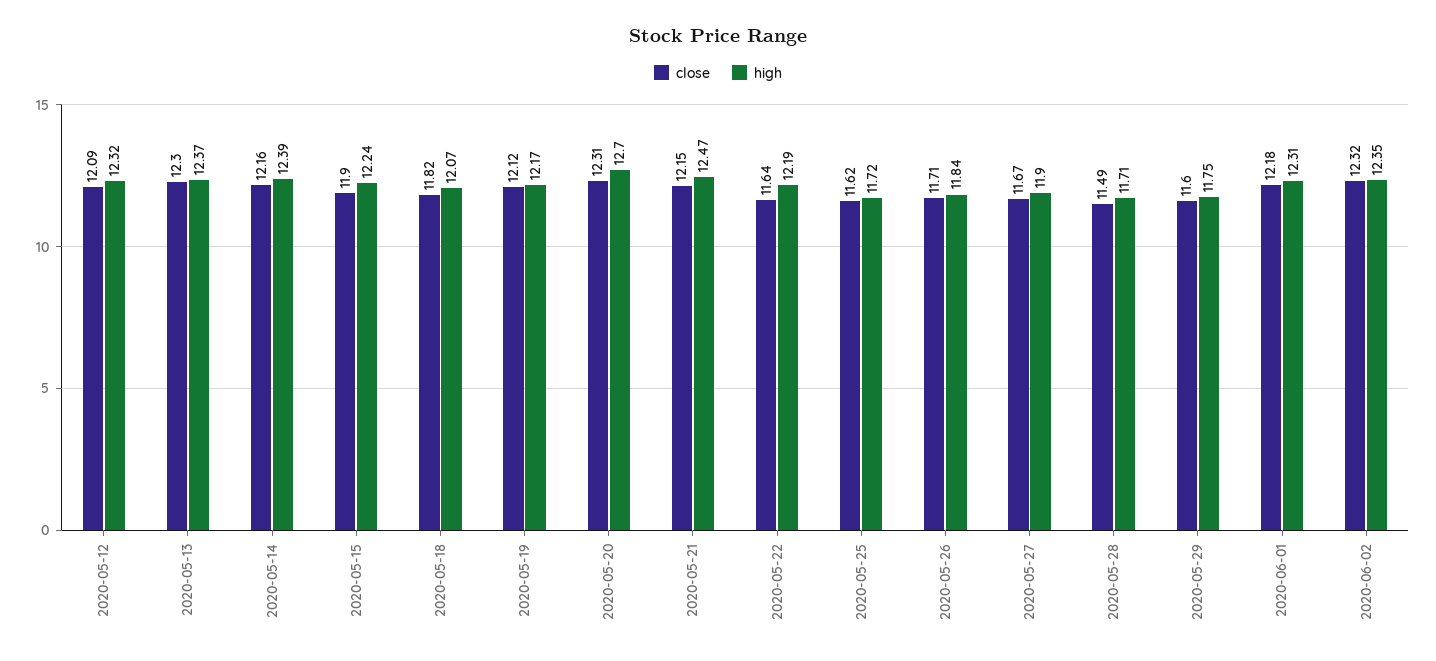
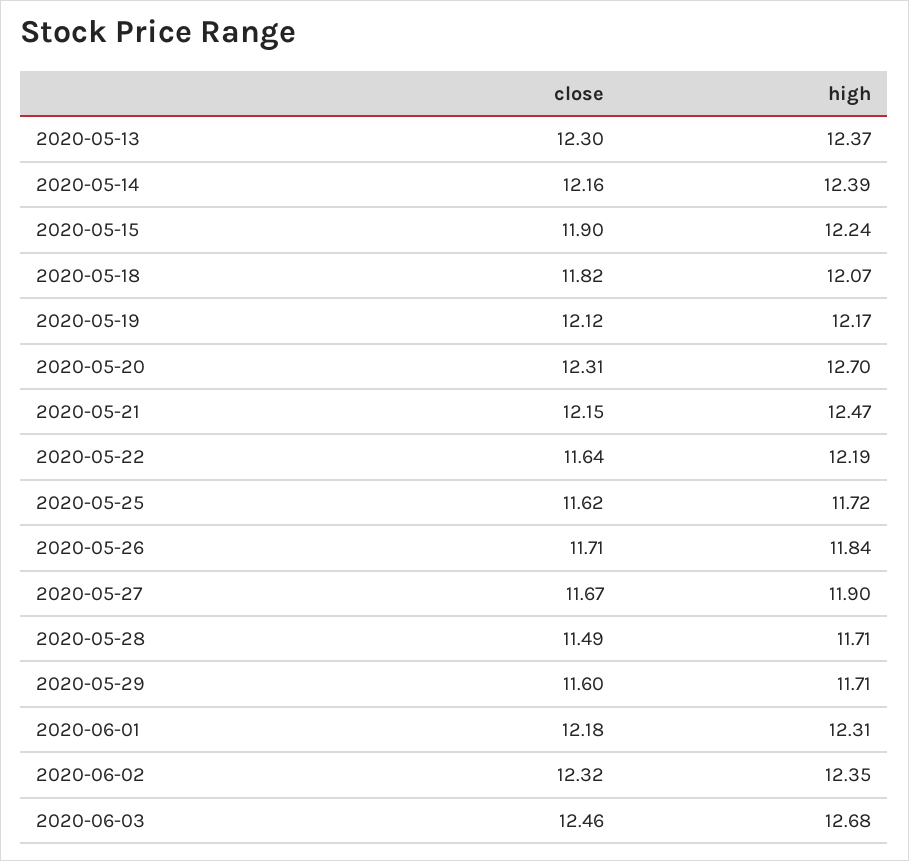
close, 2020-05-12: 12.09 -> none
high, 2020-05-12: 12.32 -> none
high, 2020-05-29: 11.75 -> 11.71
close, 2020-06-03: none -> 12.46
high, 2020-06-03: none -> 12.68

